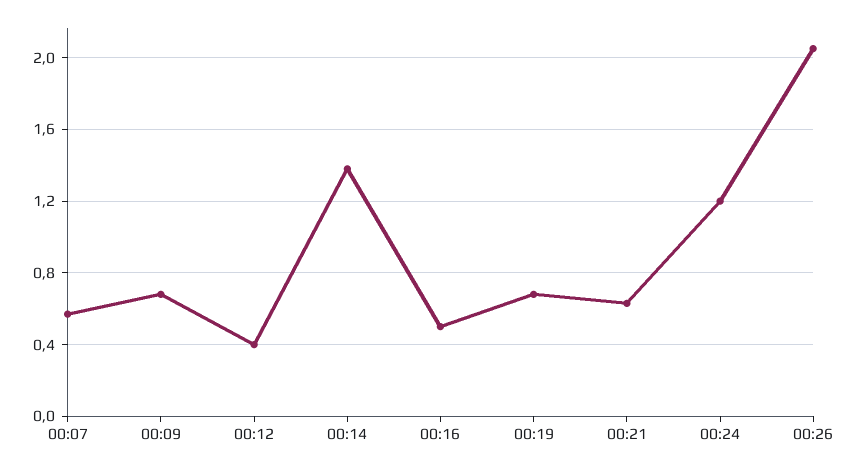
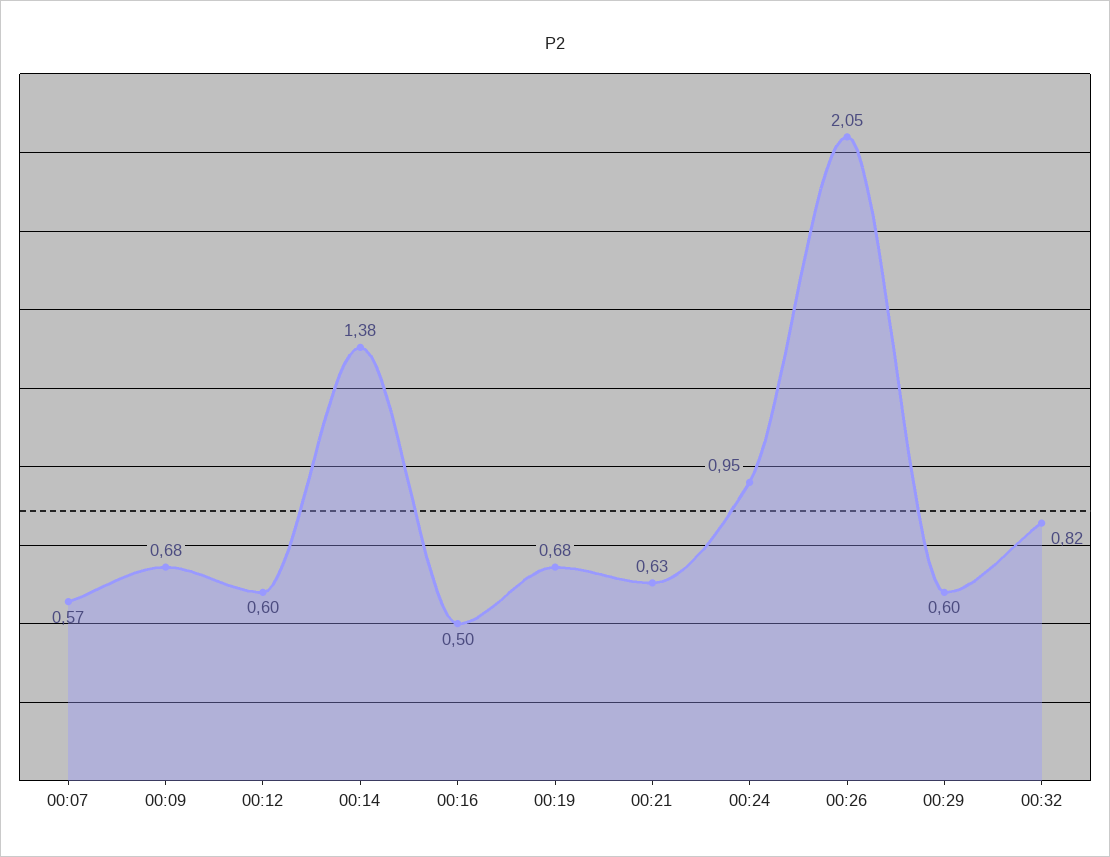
00:12: 0.4 -> 0.6
00:24: 1.2 -> 0.95
00:29: none -> 0.6
00:32: none -> 0.82

